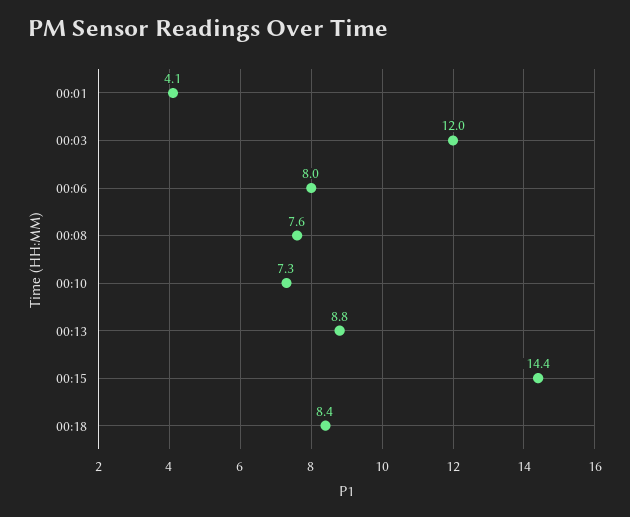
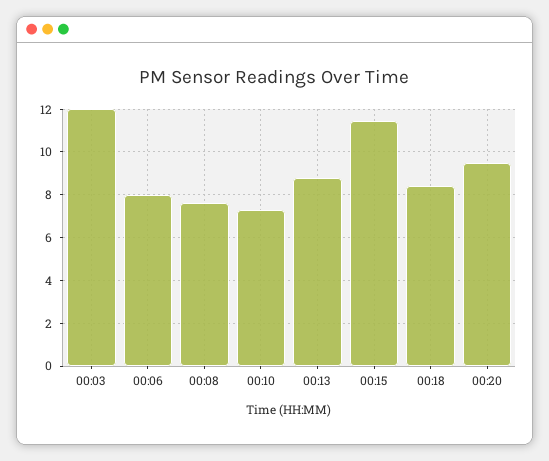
00:01: 4.1 -> none
00:15: 14.4 -> 11.5
00:20: none -> 9.5

